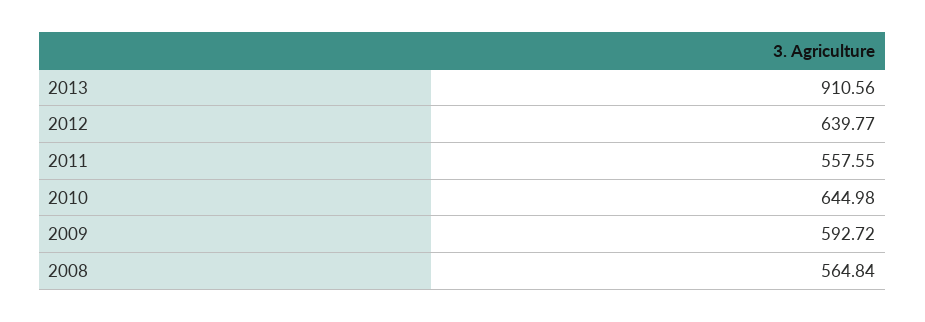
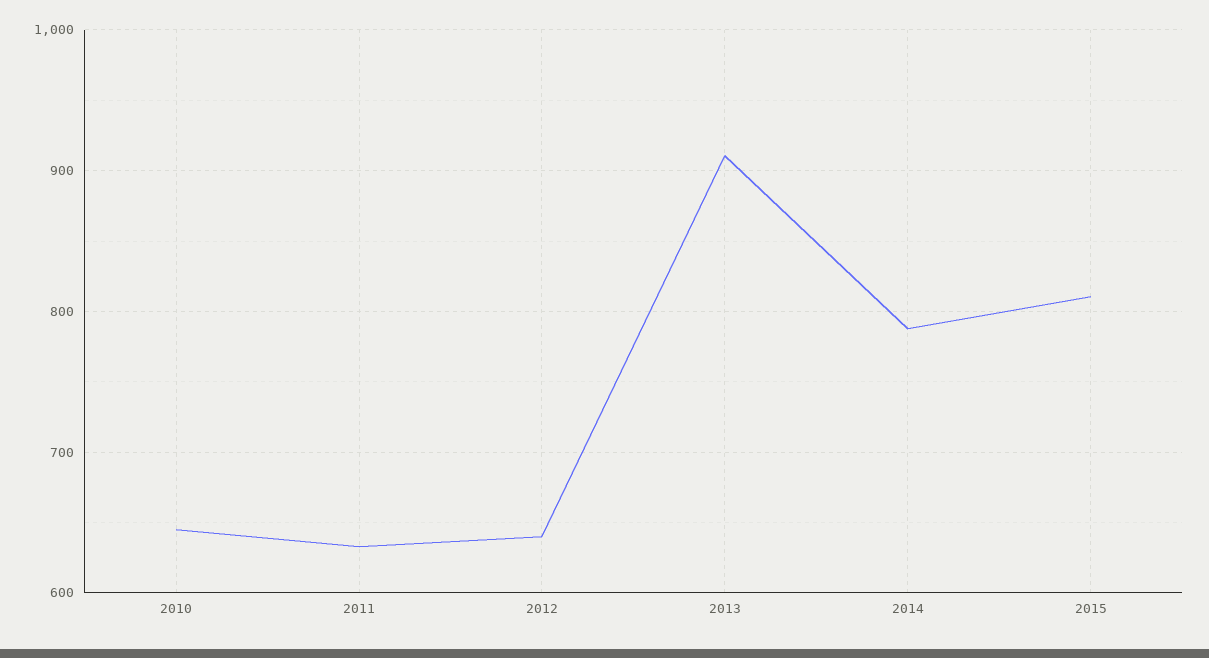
2011: 557.55 -> 630
2009: 592.72 -> none
2008: 564.84 -> none
2014: none -> 790
2015: none -> 810

